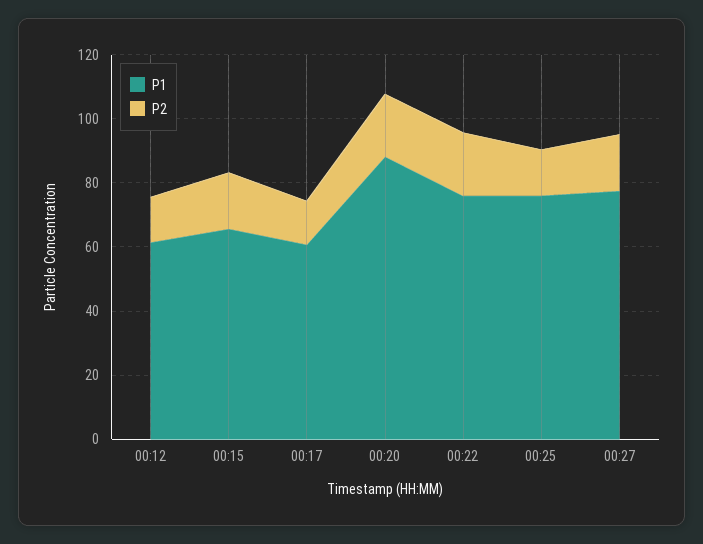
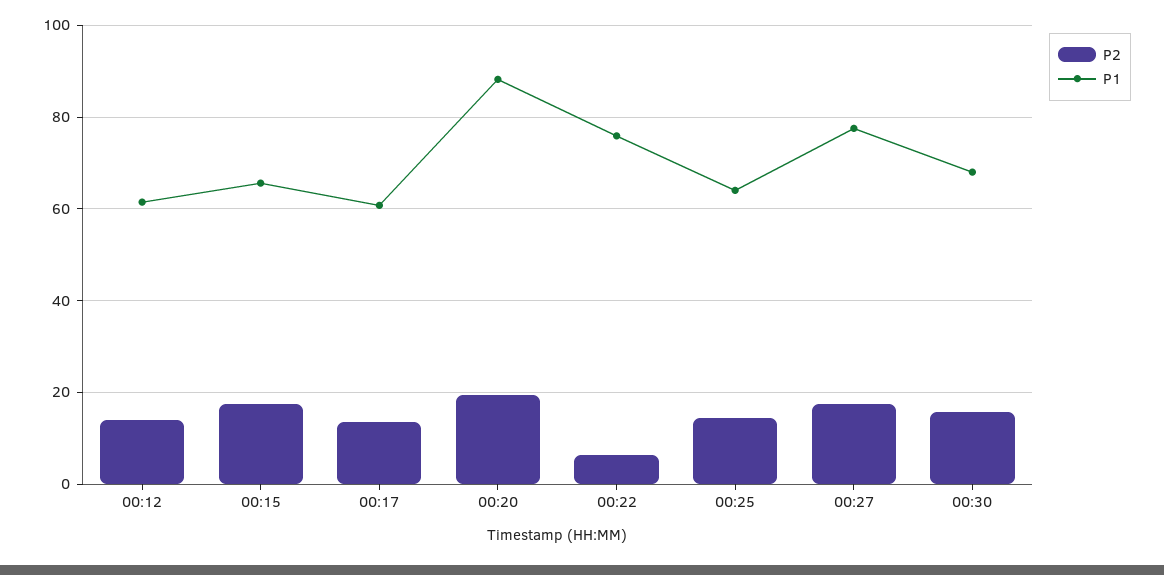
P2, 00:22: 20 -> 6
P1, 00:25: 75 -> 64
P2, 00:30: none -> 16
P1, 00:30: none -> 68

